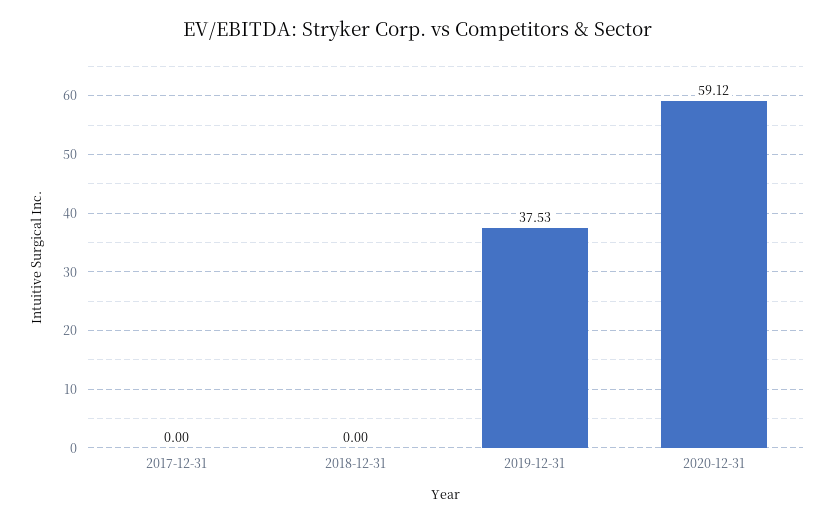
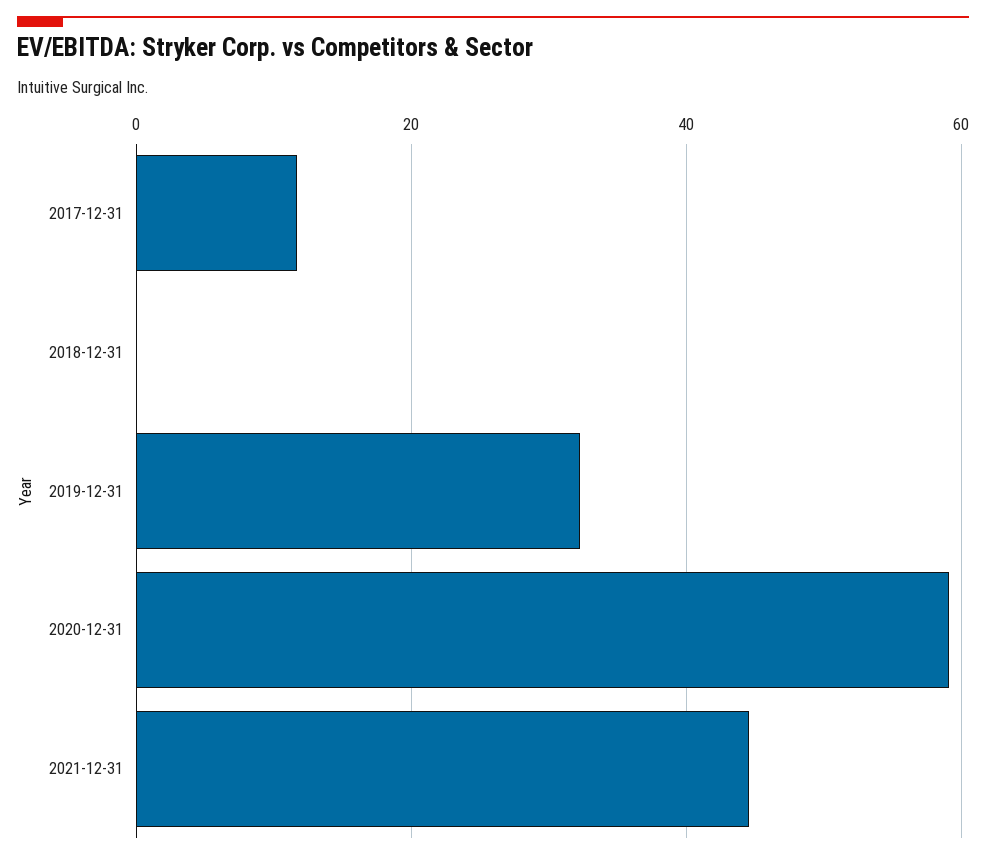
2017-12-31: 0 -> 12
2019-12-31: 37.53 -> 32
2021-12-31: none -> 44

